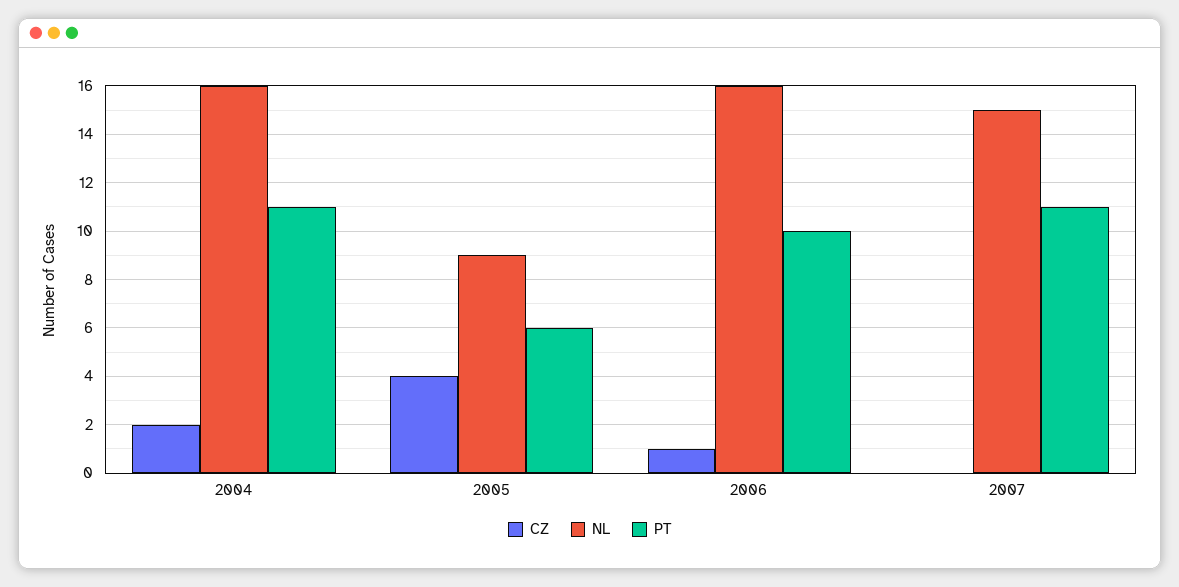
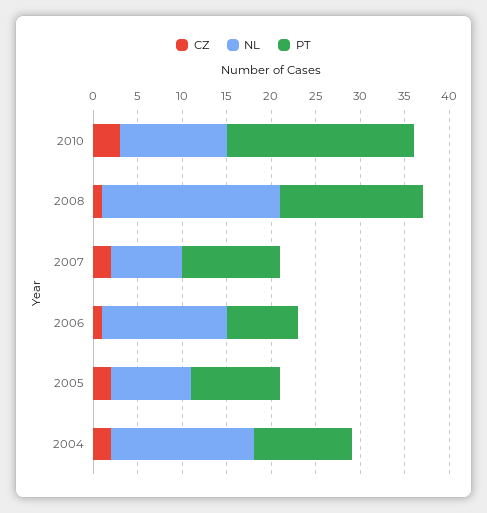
CZ, 2005: 4 -> 2
PT, 2005: 6 -> 10
NL, 2006: 16 -> 14
PT, 2006: 10 -> 8
CZ, 2007: 0 -> 2
NL, 2007: 15 -> 8
CZ, 2010: none -> 3
NL, 2010: none -> 12
PT, 2010: none -> 21
CZ, 2008: none -> 1
NL, 2008: none -> 20
PT, 2008: none -> 16

